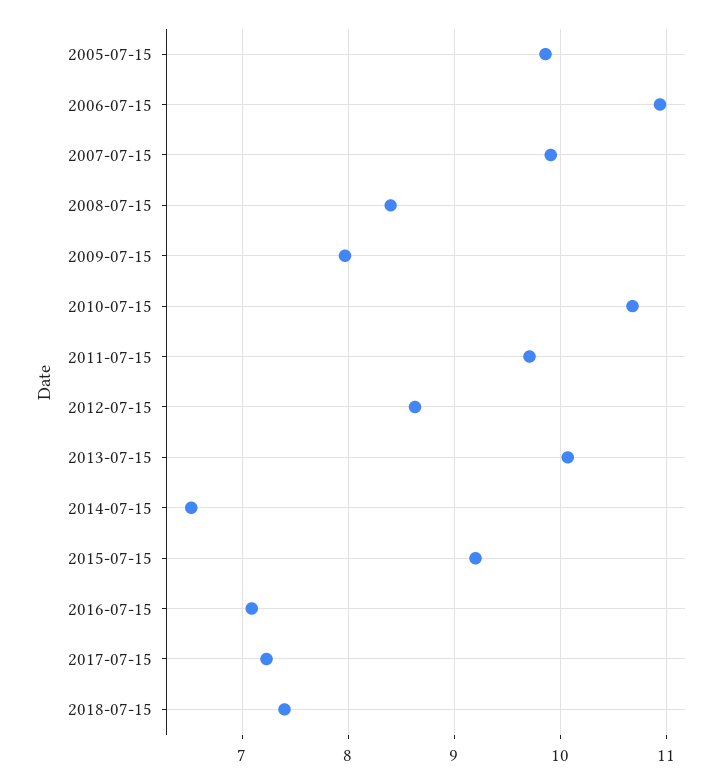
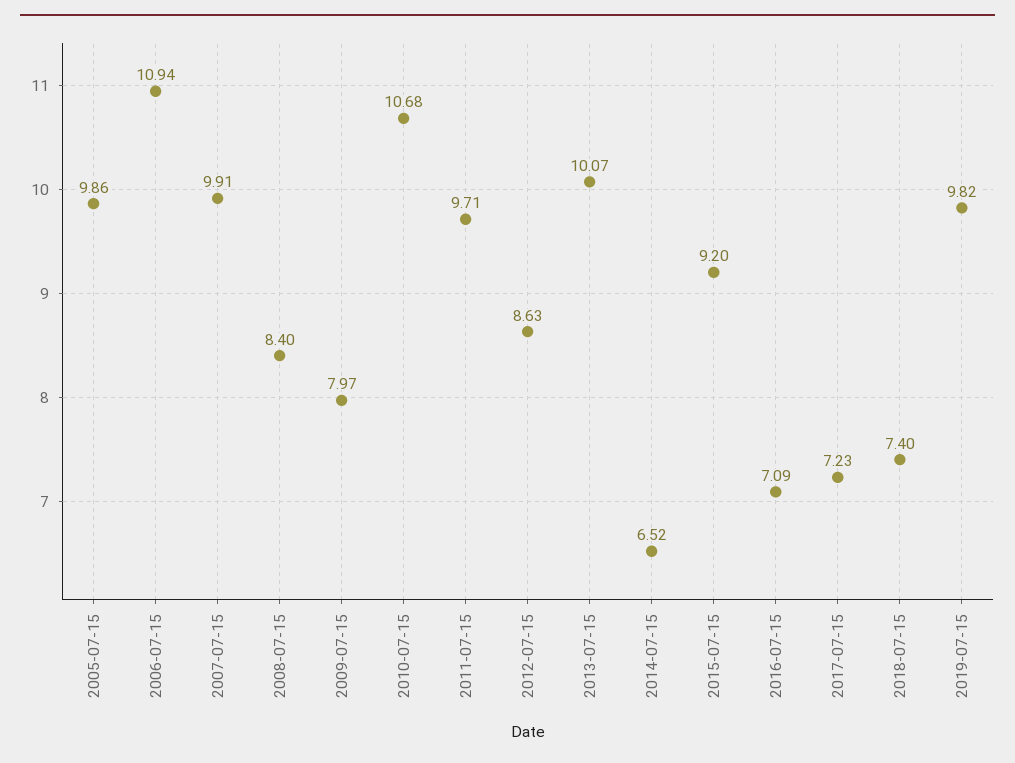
2019-07-15: none -> 9.82

